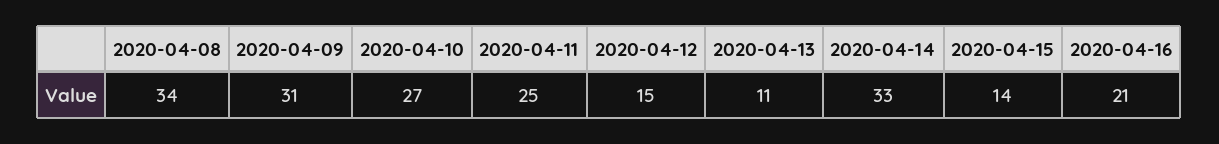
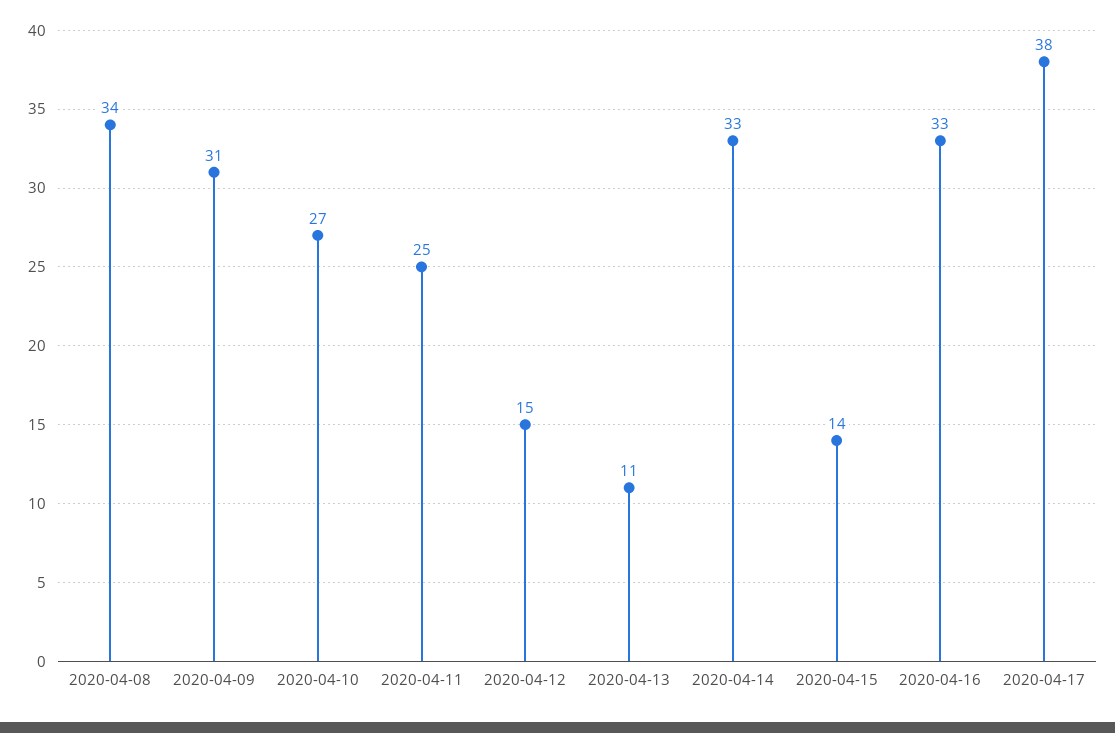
2020-04-16: 21 -> 33
2020-04-17: none -> 38

